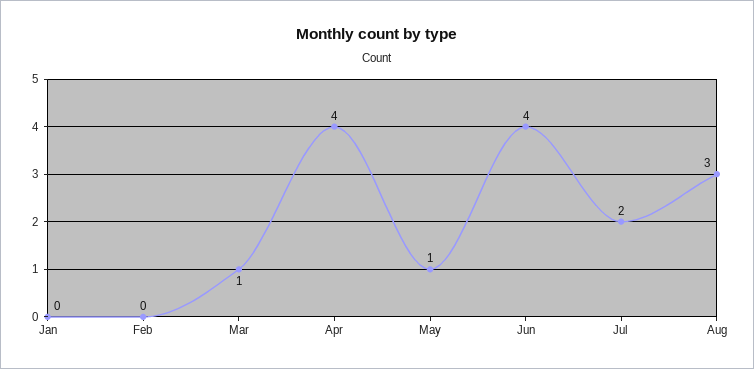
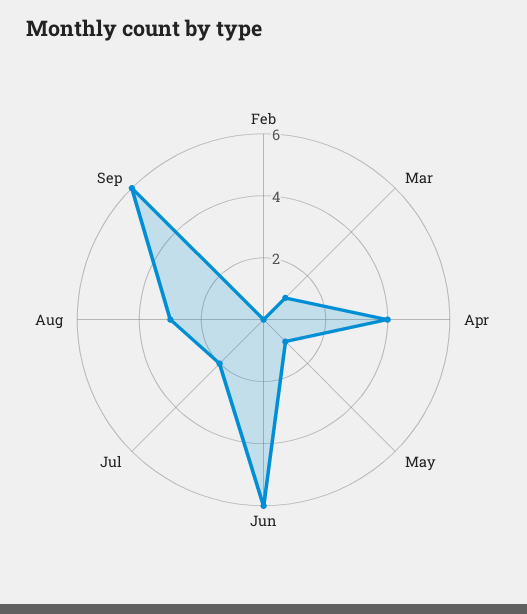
Jan: 0 -> none
Jun: 4 -> 6
Sep: none -> 6

